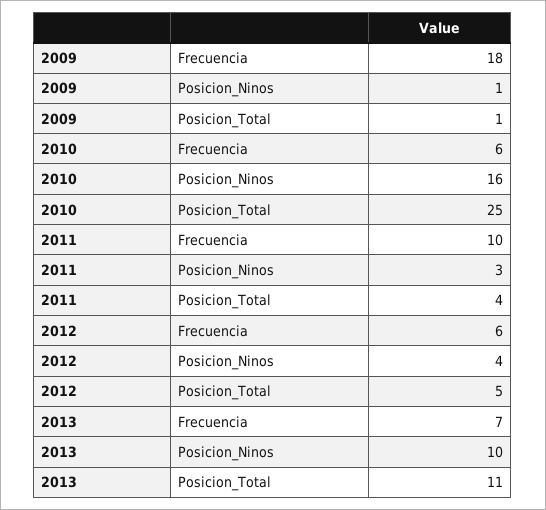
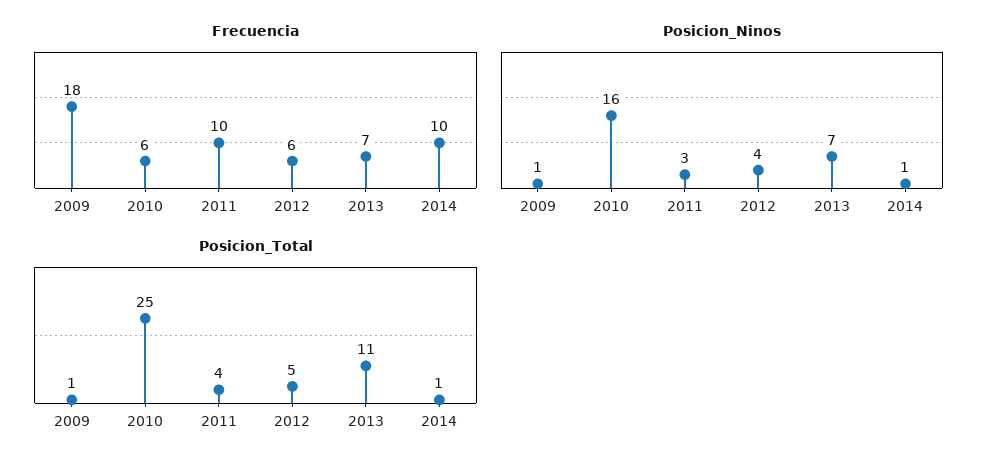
Posicion_Ninos, 2013: 10 -> 7
Frecuencia, 2014: none -> 10
Posicion_Ninos, 2014: none -> 1
Posicion_Total, 2014: none -> 1

